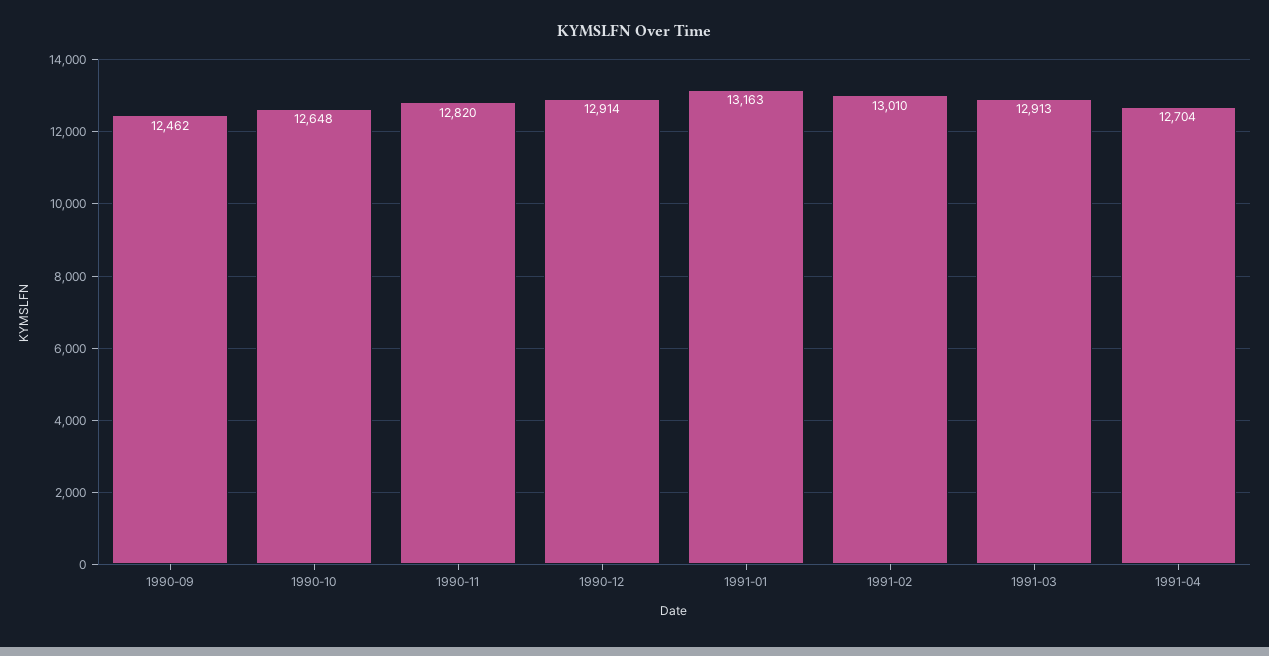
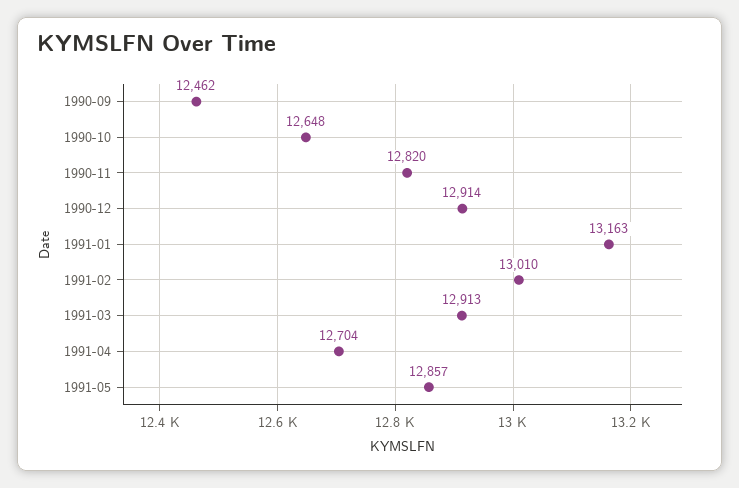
1991-05: none -> 12857

